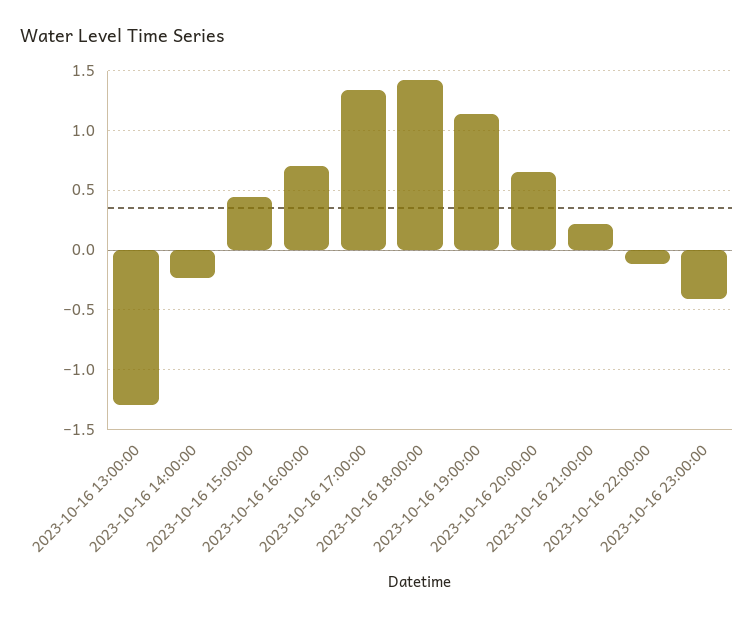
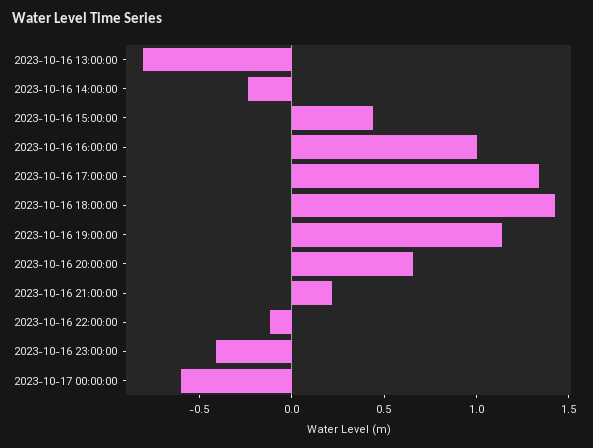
2023-10-16 13:00:00: -1.3 -> -0.8
2023-10-16 16:00:00: 0.7 -> 1
2023-10-17 00:00:00: none -> -0.6

